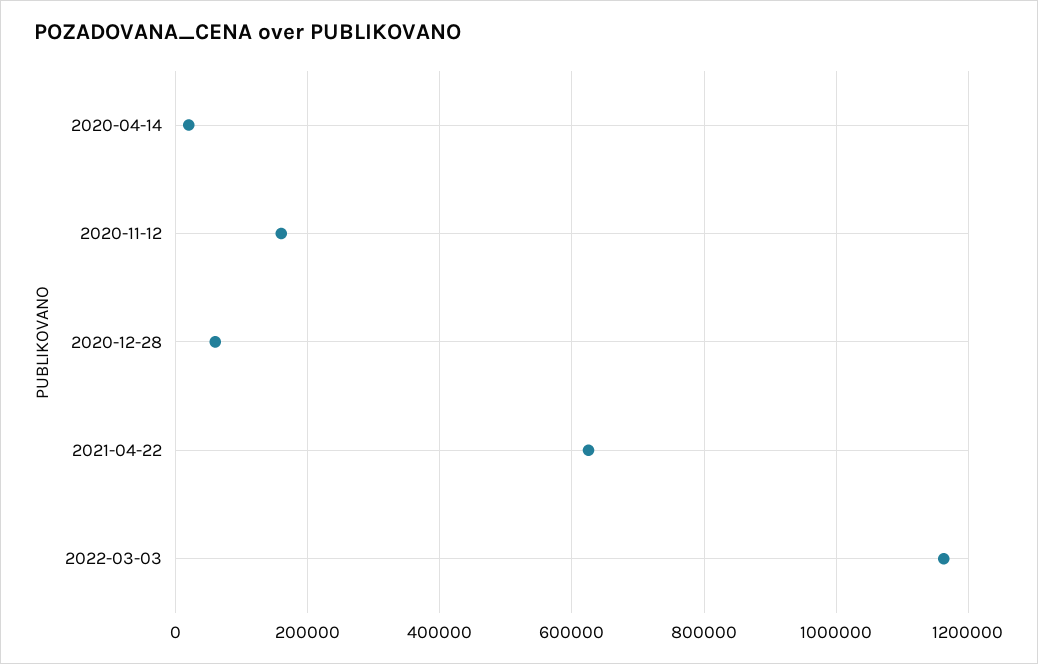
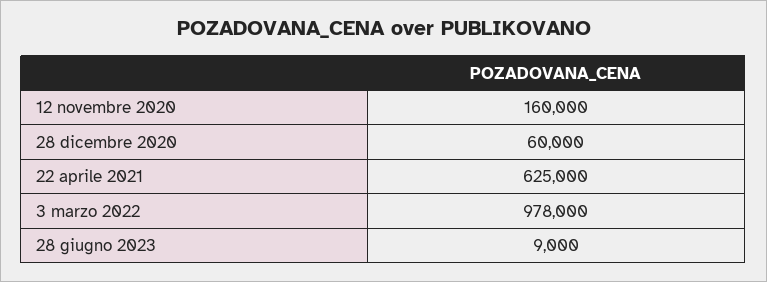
2020-04-14: 20000 -> none
2022-03-03: 1160000 -> 978000
28 giugno 2023: none -> 9000

